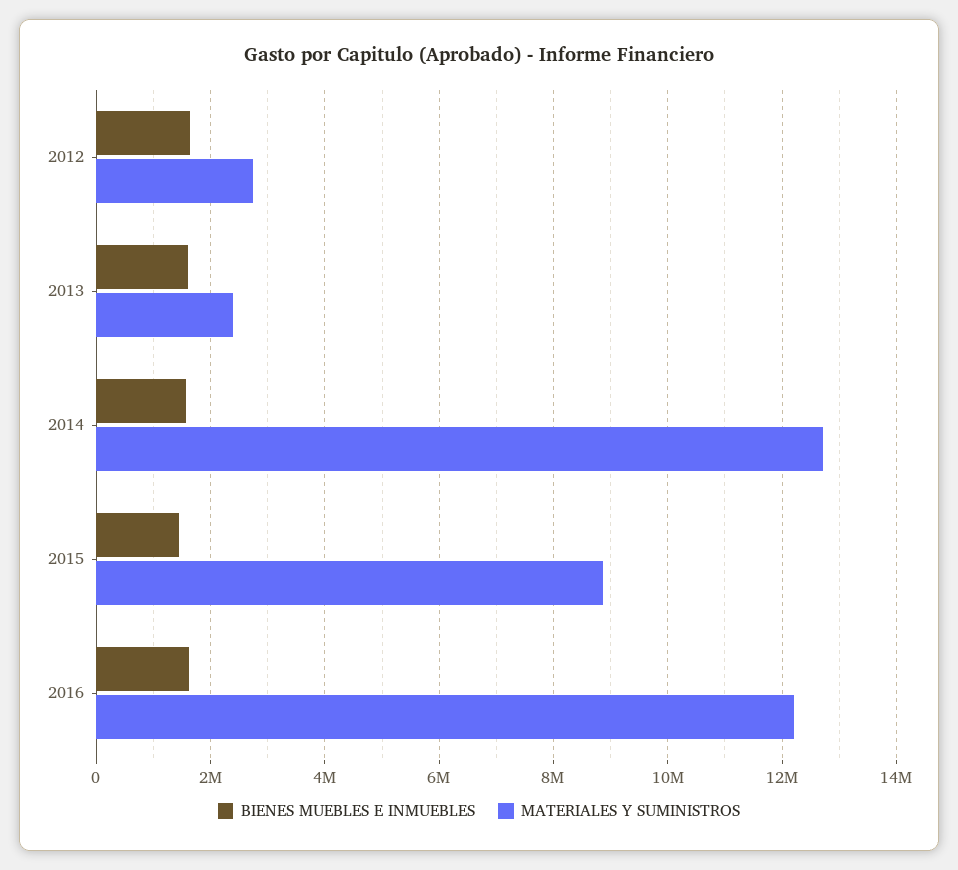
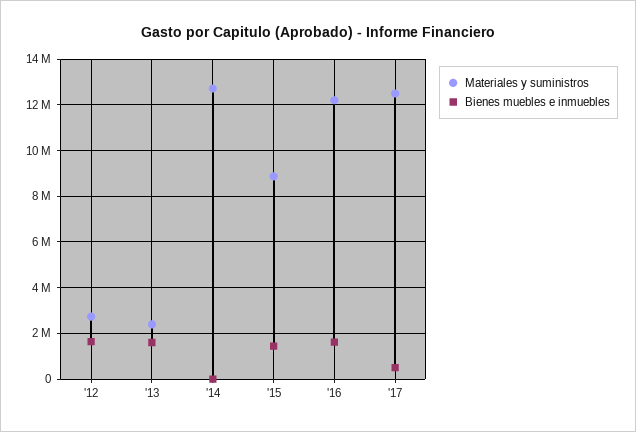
BIENES MUEBLES E INMUEBLES, 2014: 1600000 -> 0
MATERIALES Y SUMINISTROS, '17: none -> 12500000
BIENES MUEBLES E INMUEBLES, '17: none -> 500000

